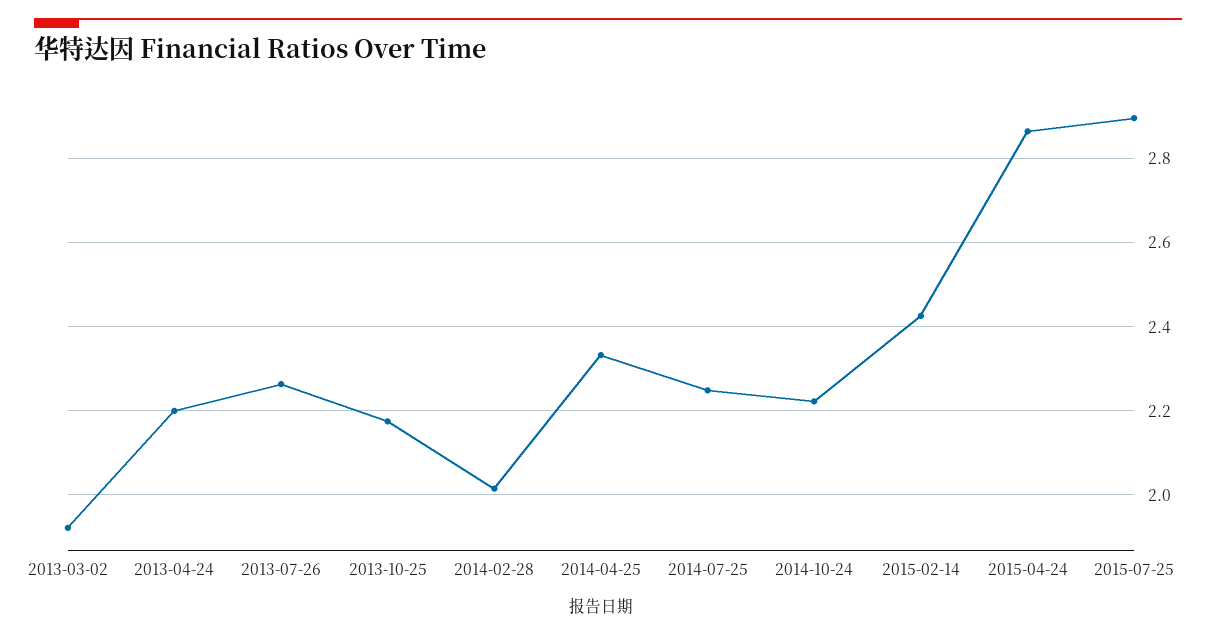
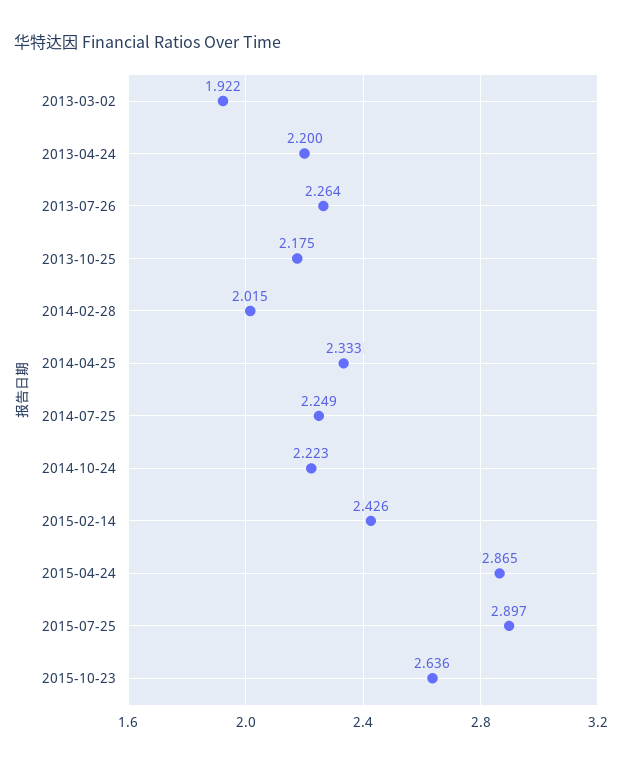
2015-10-23: none -> 2.636

